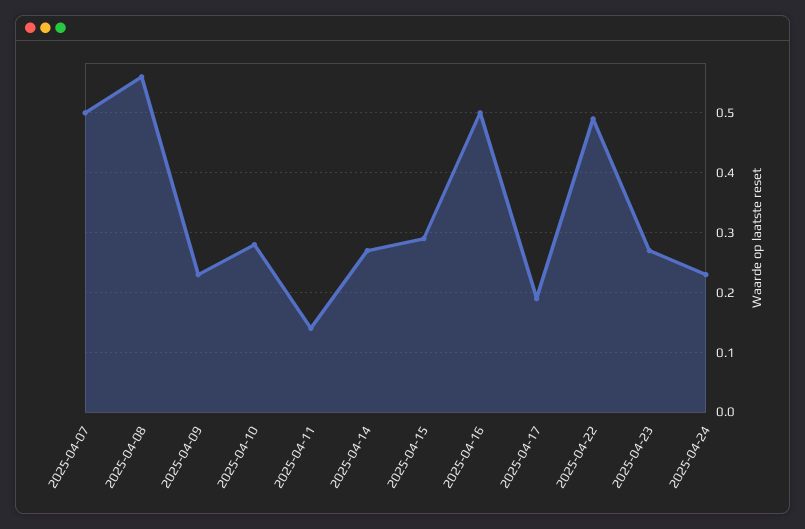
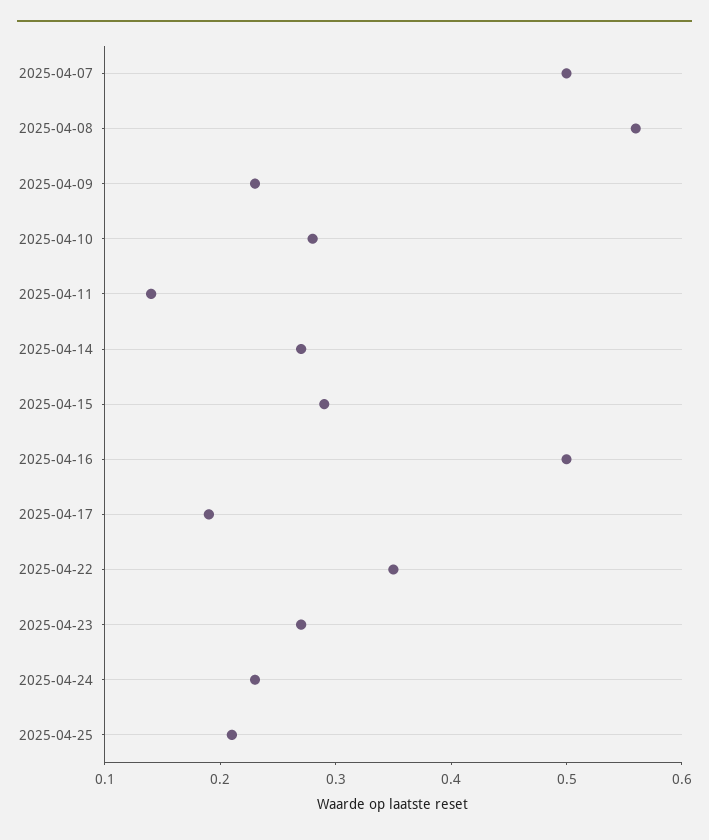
2025-04-22: 0.5 -> 0.35
2025-04-25: none -> 0.21

